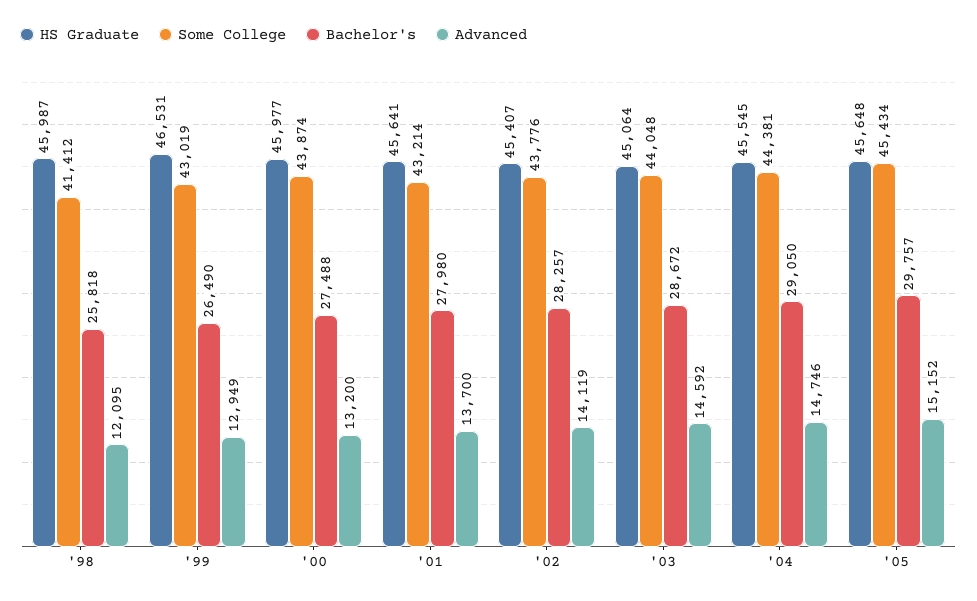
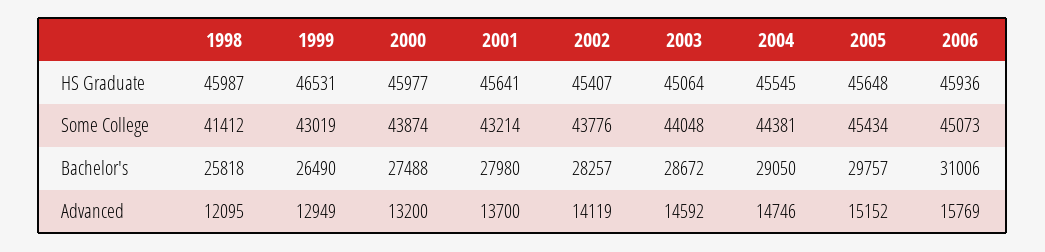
HS Graduate, 2006: none -> 45936
Some College, 2006: none -> 45073
Bachelor's, 2006: none -> 31006
Advanced, 2006: none -> 15769

